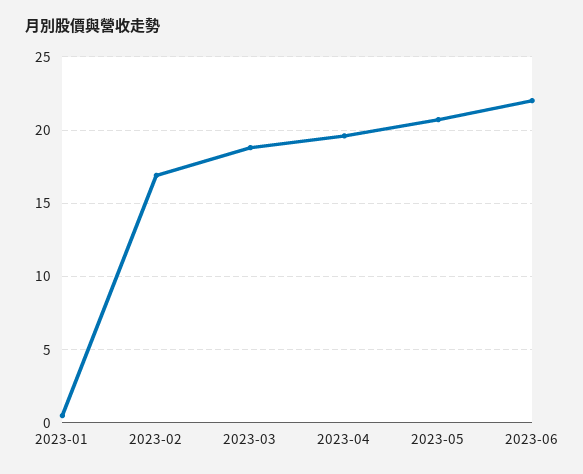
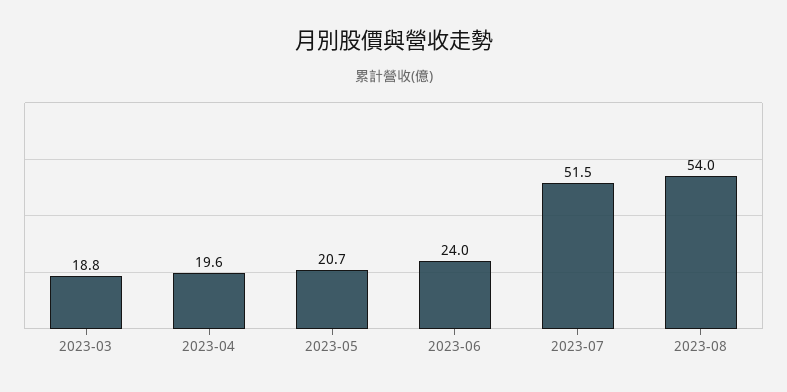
2023-01: 0.5 -> none
2023-02: 17 -> none
2023-06: 22 -> 24
2023-07: none -> 51.5
2023-08: none -> 54

